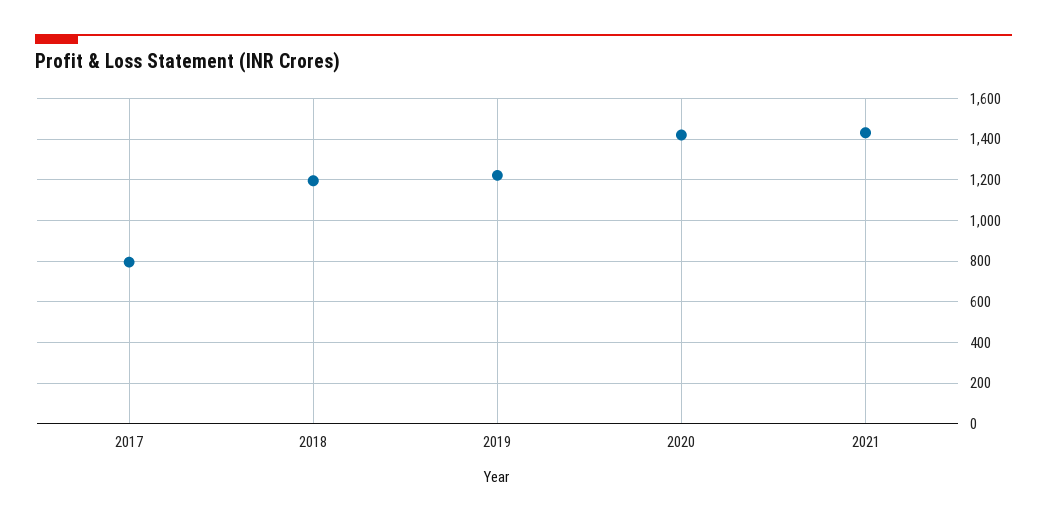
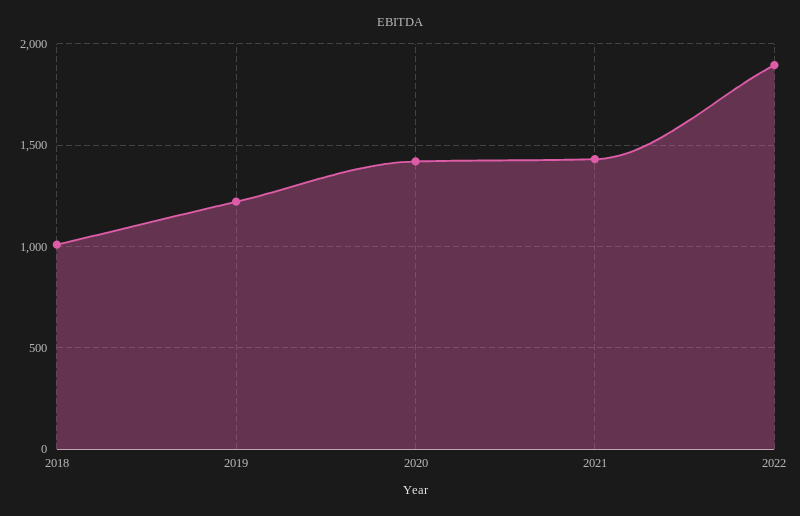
2017: 800 -> none
2018: 1200 -> 1000
2022: none -> 1900

